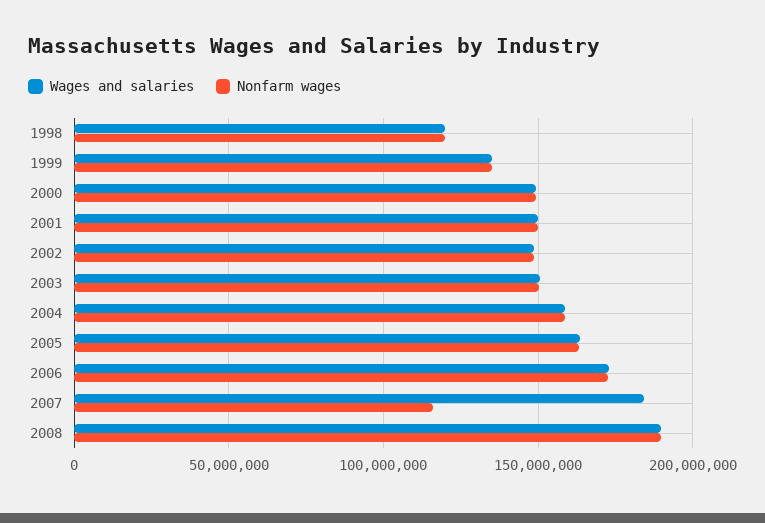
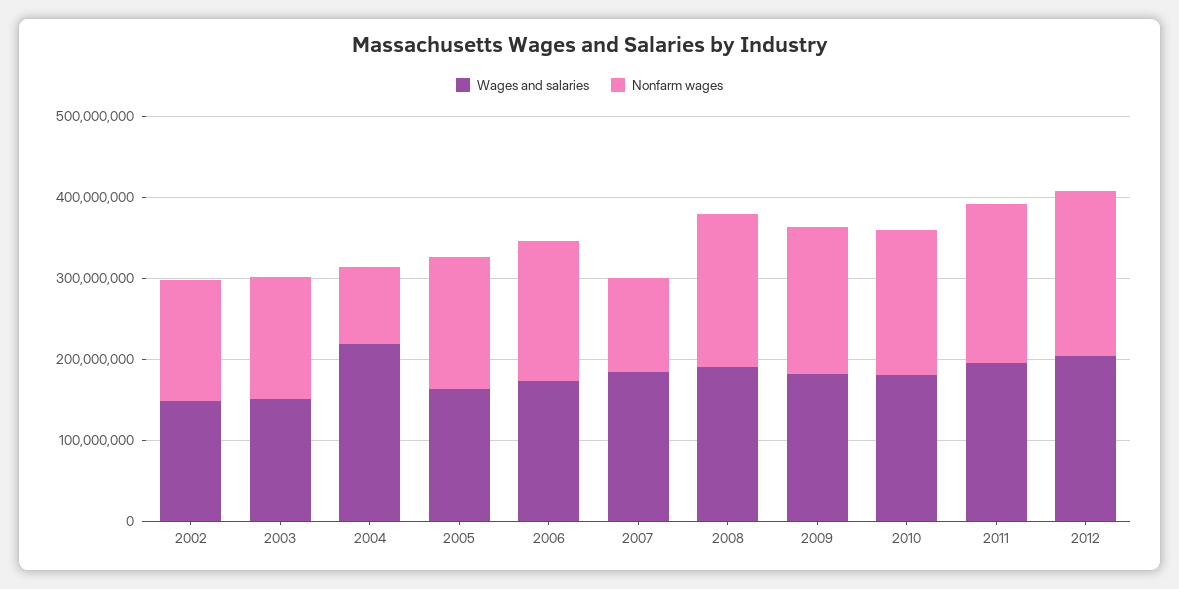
Wages and salaries, 1998: 120000000 -> none
Nonfarm wages, 1998: 120000000 -> none
Wages and salaries, 1999: 135000000 -> none
Nonfarm wages, 1999: 135000000 -> none
Wages and salaries, 2000: 150000000 -> none
Nonfarm wages, 2000: 150000000 -> none
Wages and salaries, 2001: 150000000 -> none
Nonfarm wages, 2001: 150000000 -> none
Wages and salaries, 2004: 160000000 -> 220000000
Nonfarm wages, 2004: 160000000 -> 100000000
Wages and salaries, 2009: none -> 180000000
Nonfarm wages, 2009: none -> 180000000
Wages and salaries, 2010: none -> 180000000
Nonfarm wages, 2010: none -> 180000000
Wages and salaries, 2011: none -> 200000000
Nonfarm wages, 2011: none -> 200000000
Wages and salaries, 2012: none -> 200000000
Nonfarm wages, 2012: none -> 200000000

